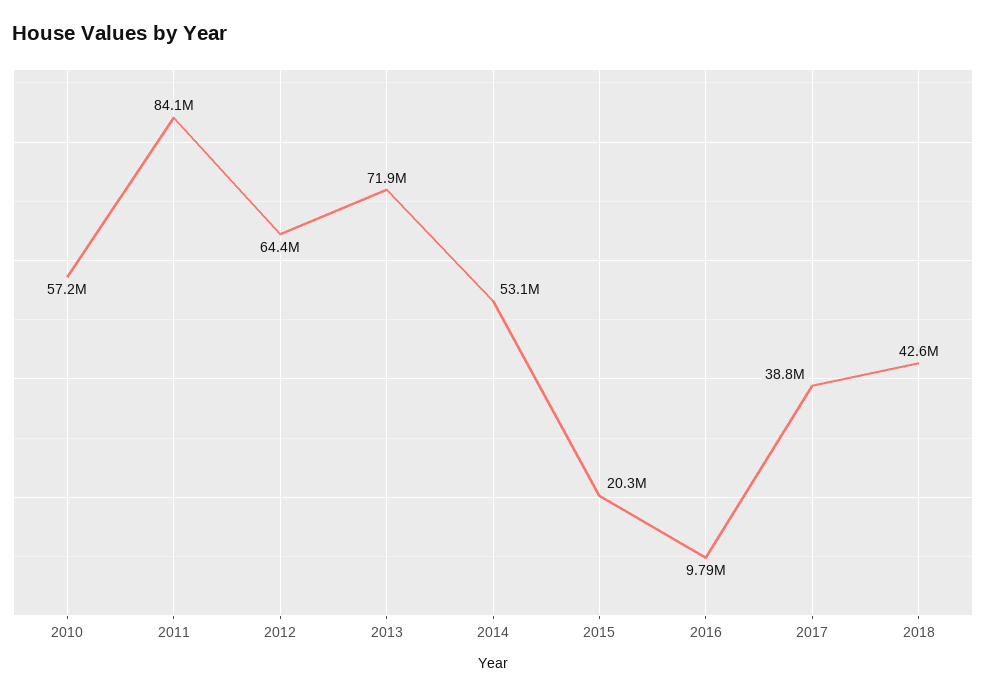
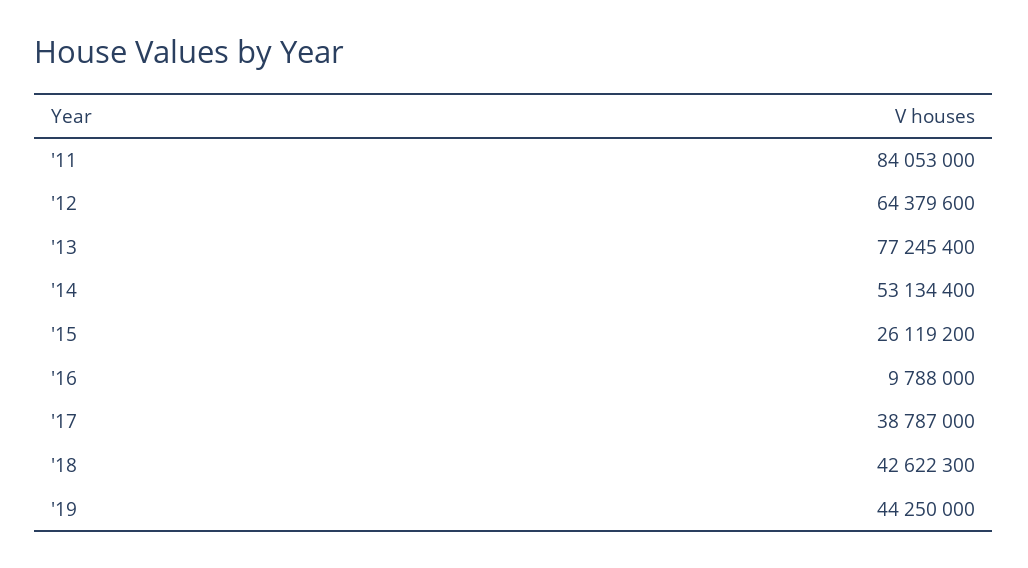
2010: 57200000 -> none
2013: 71900000 -> 77245400
2015: 20300000 -> 26119200
'19: none -> 44250000

